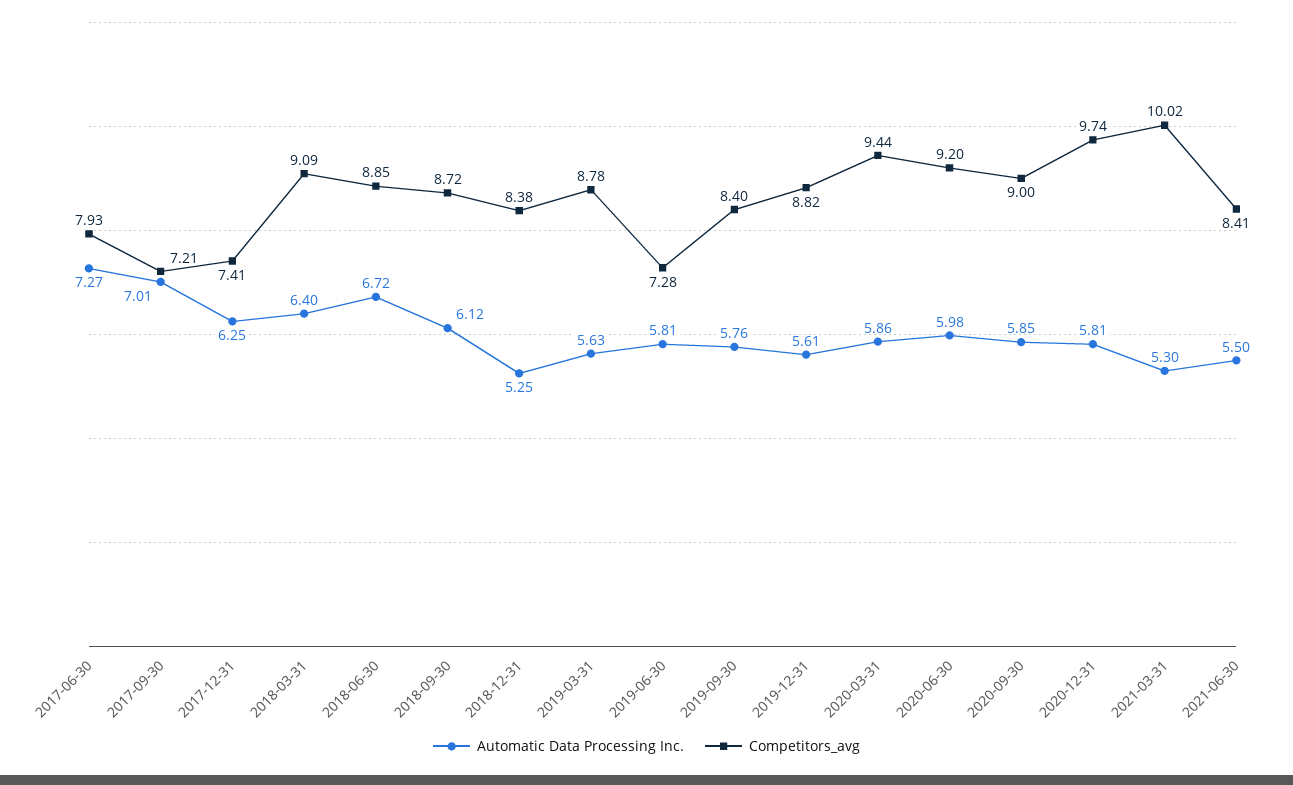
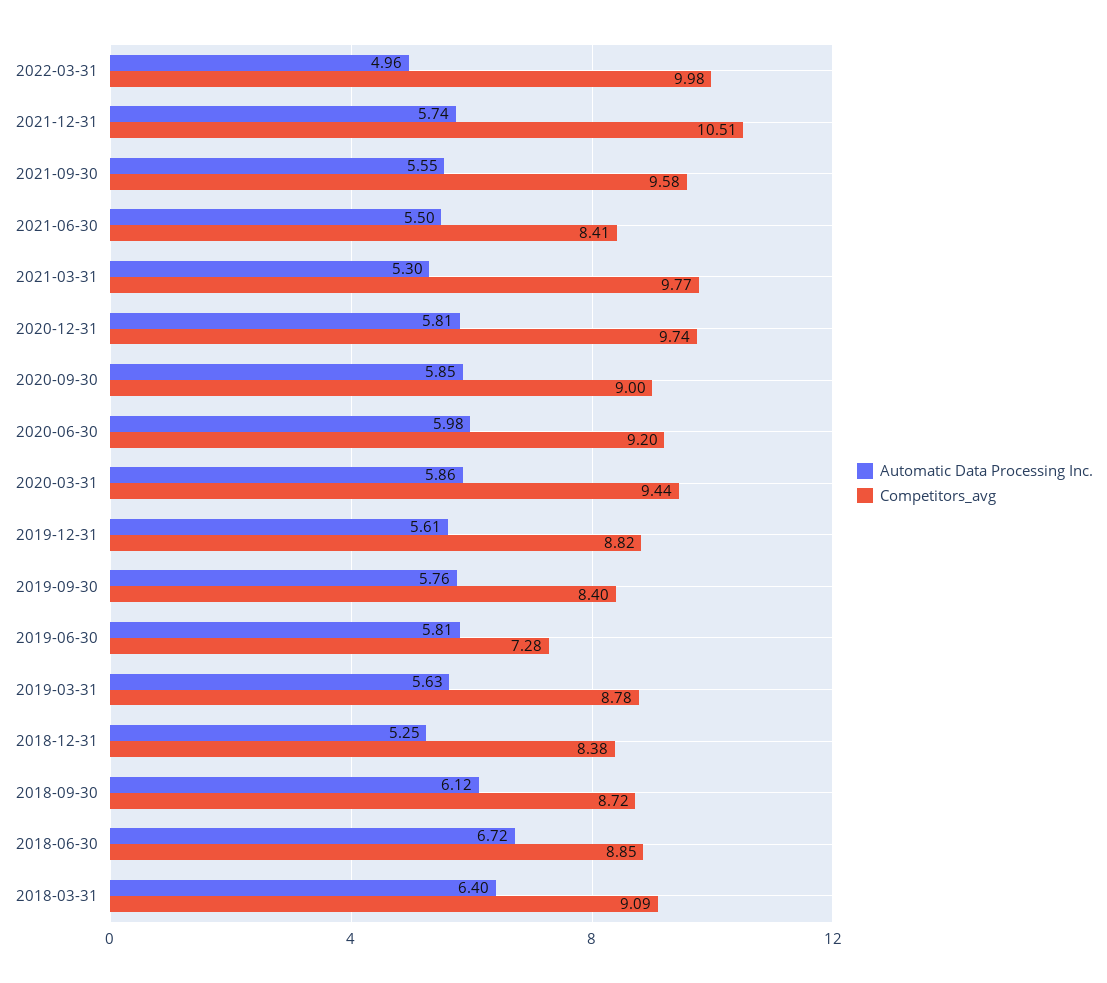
Automatic Data Processing Inc., 2017-06-30: 7.27 -> none
Competitors_avg, 2017-06-30: 7.93 -> none
Automatic Data Processing Inc., 2017-09-30: 7.01 -> none
Competitors_avg, 2017-09-30: 7.21 -> none
Automatic Data Processing Inc., 2017-12-31: 6.25 -> none
Competitors_avg, 2017-12-31: 7.41 -> none
Competitors_avg, 2021-03-31: 10.02 -> 9.77
Automatic Data Processing Inc., 2022-03-31: none -> 4.96
Competitors_avg, 2022-03-31: none -> 9.98
Automatic Data Processing Inc., 2021-12-31: none -> 5.74
Competitors_avg, 2021-12-31: none -> 10.51
Automatic Data Processing Inc., 2021-09-30: none -> 5.55
Competitors_avg, 2021-09-30: none -> 9.58

